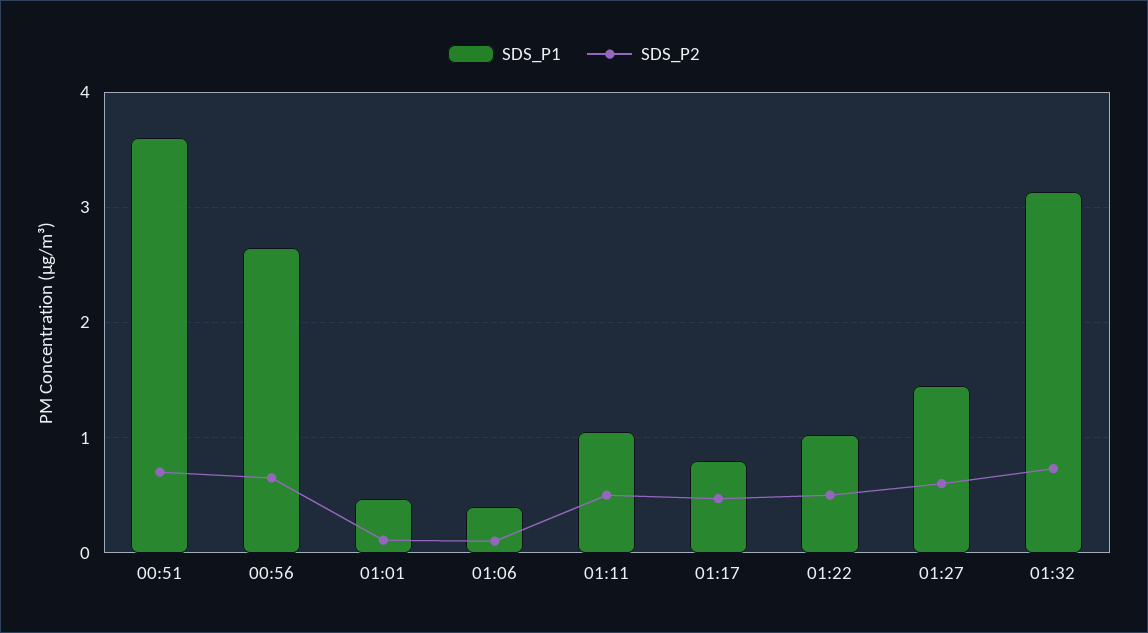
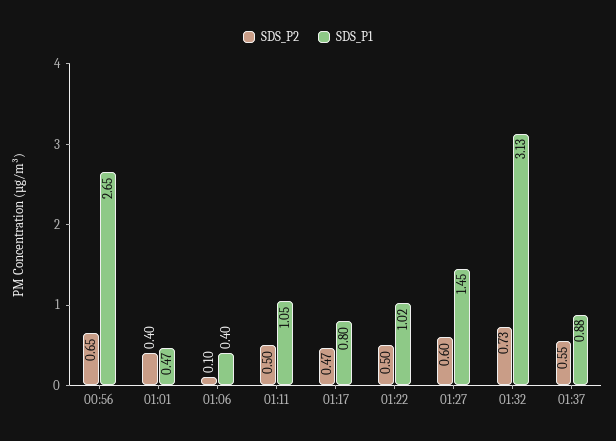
SDS_P1, 00:51: 3.6 -> none
SDS_P2, 00:51: 0.7 -> none
SDS_P2, 01:01: 0.1 -> 0.4
SDS_P2, 01:37: none -> 0.55
SDS_P1, 01:37: none -> 0.88

